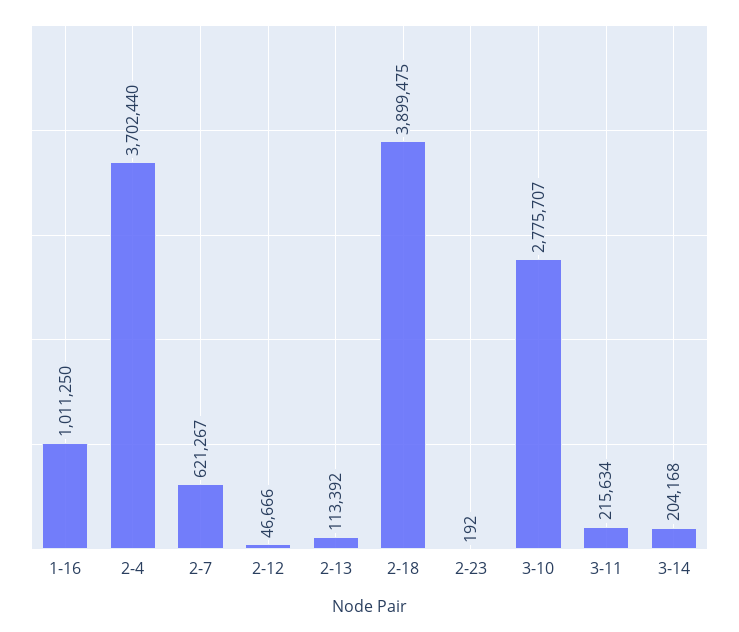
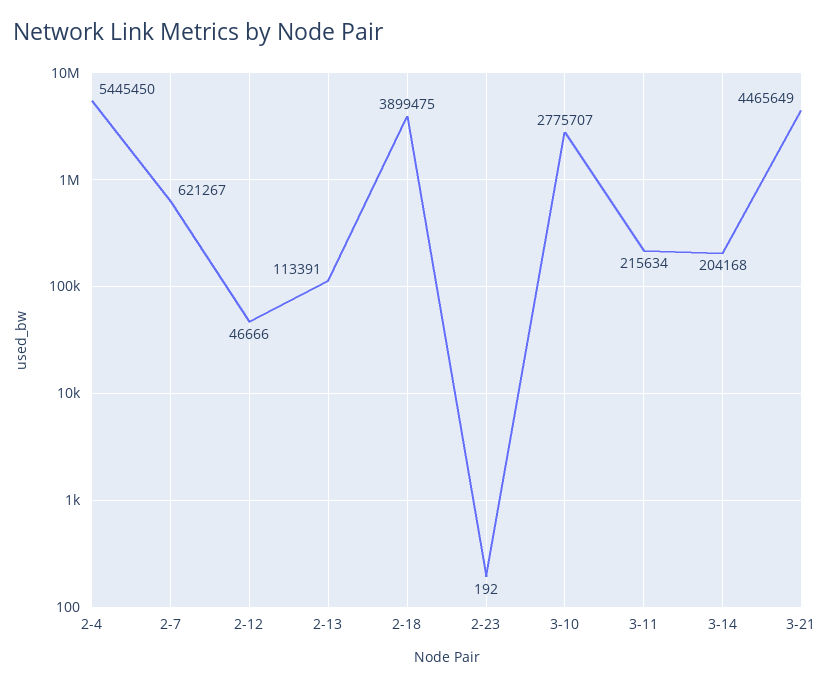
1-16: 1011250 -> none
2-4: 3702440 -> 5445450
2-13: 113392 -> 113391
3-21: none -> 4465649

